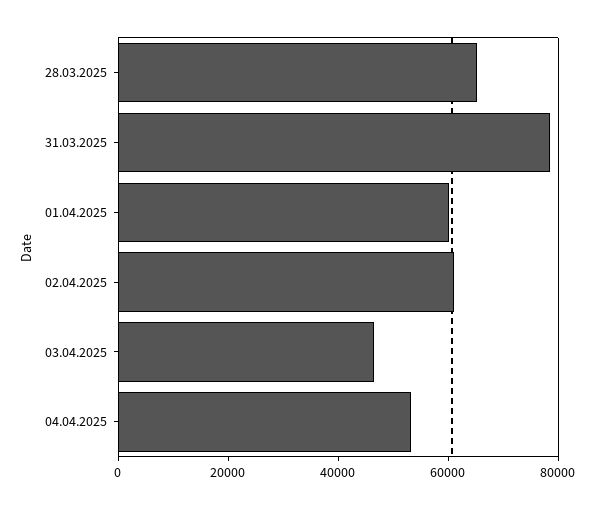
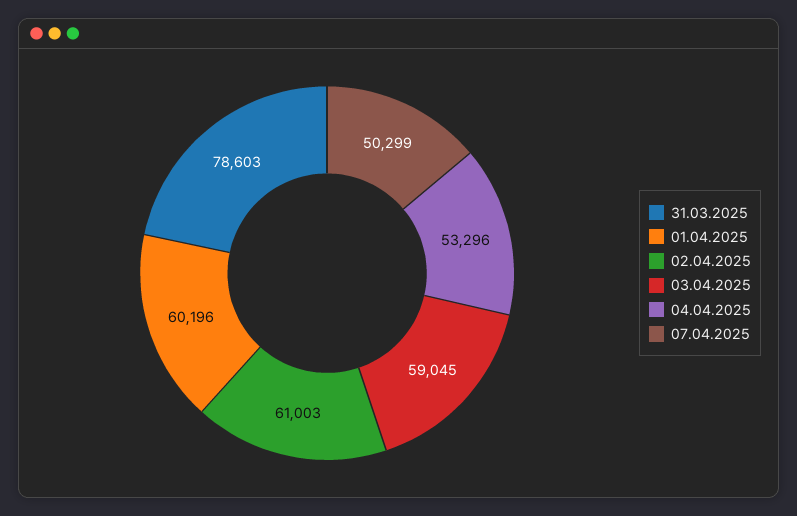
28.03.2025: 65000 -> none
03.04.2025: 45000 -> 59045
07.04.2025: none -> 50299

